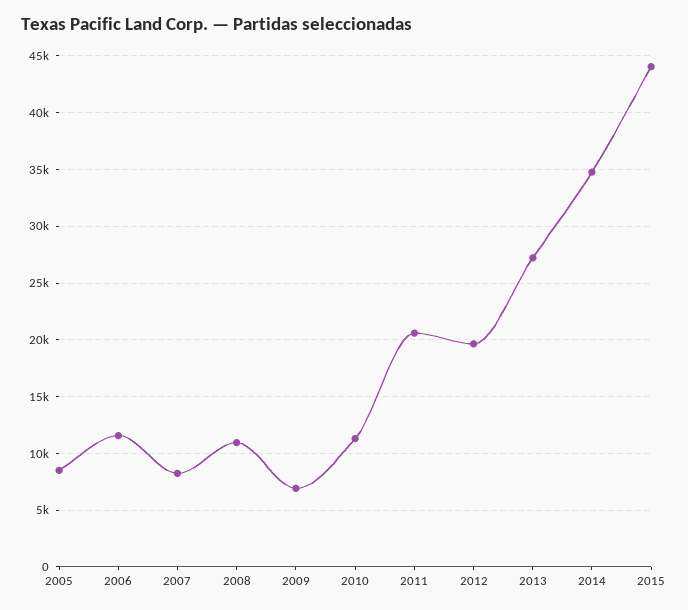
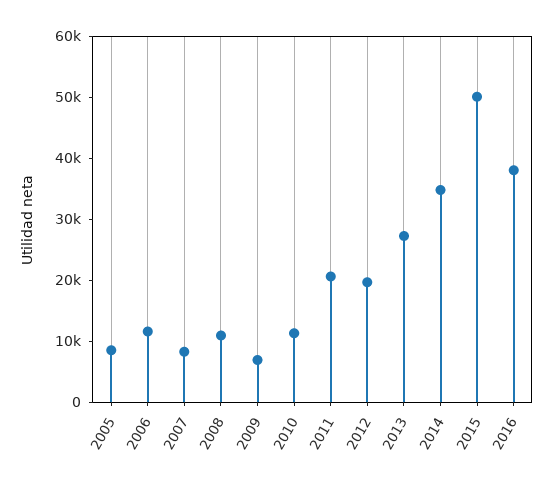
2015: 44000 -> 50000
2016: none -> 38000

